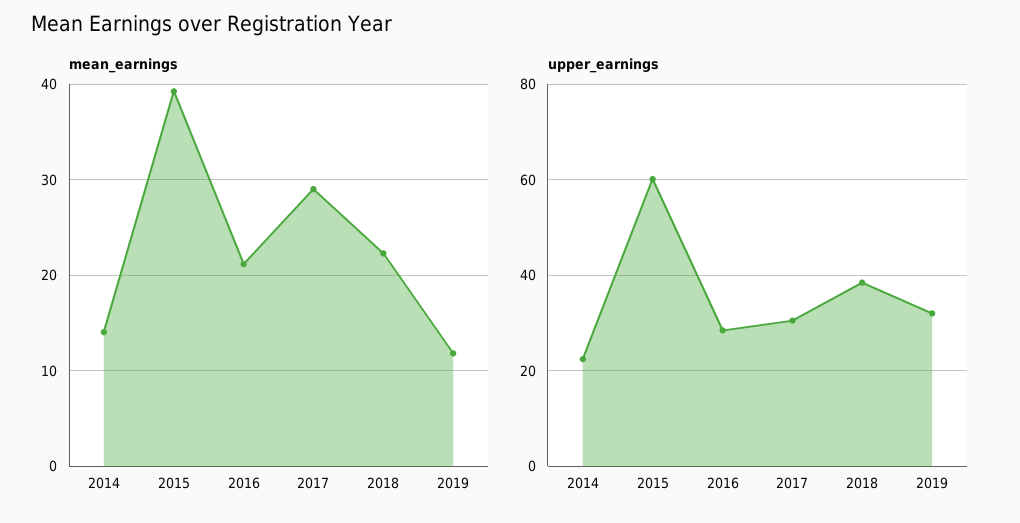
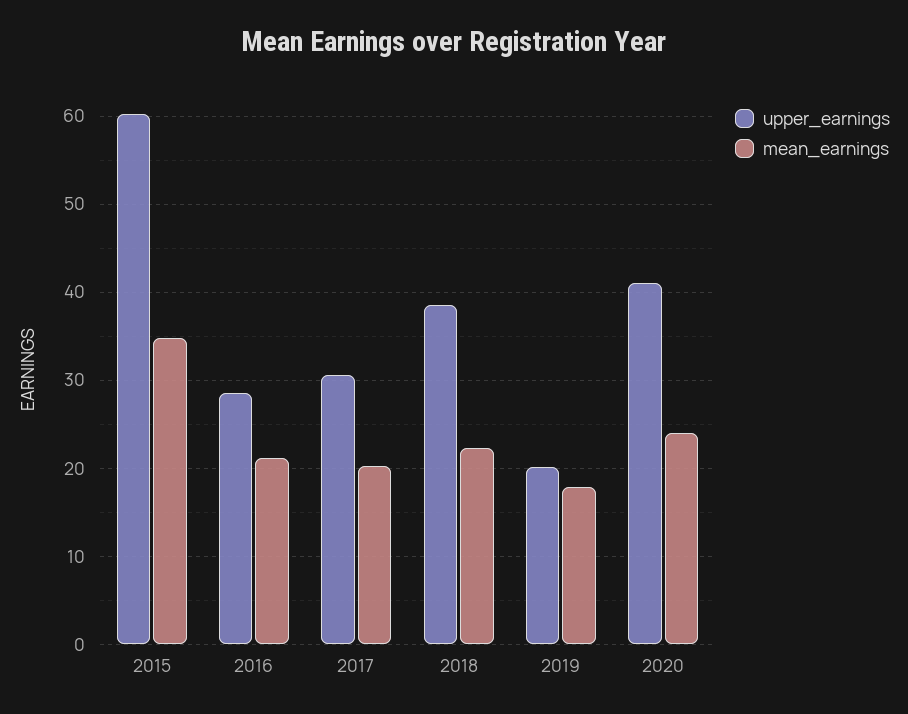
mean_earnings, 2014: 14 -> none
mean_earnings, 2015: 39 -> 35
mean_earnings, 2017: 29 -> 20
mean_earnings, 2019: 12 -> 18
upper_earnings, 2014: 22 -> none
upper_earnings, 2019: 32 -> 20
upper_earnings, 2020: none -> 41
mean_earnings, 2020: none -> 24

